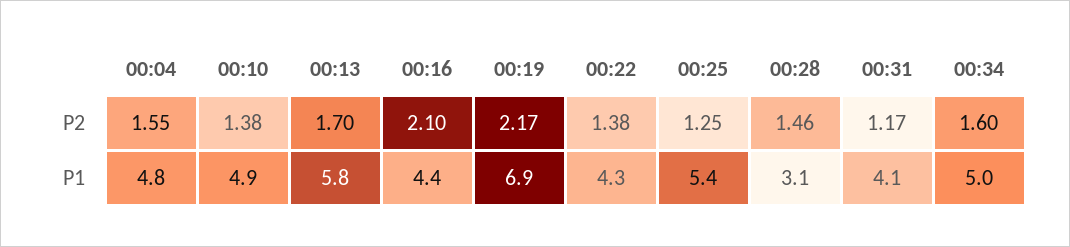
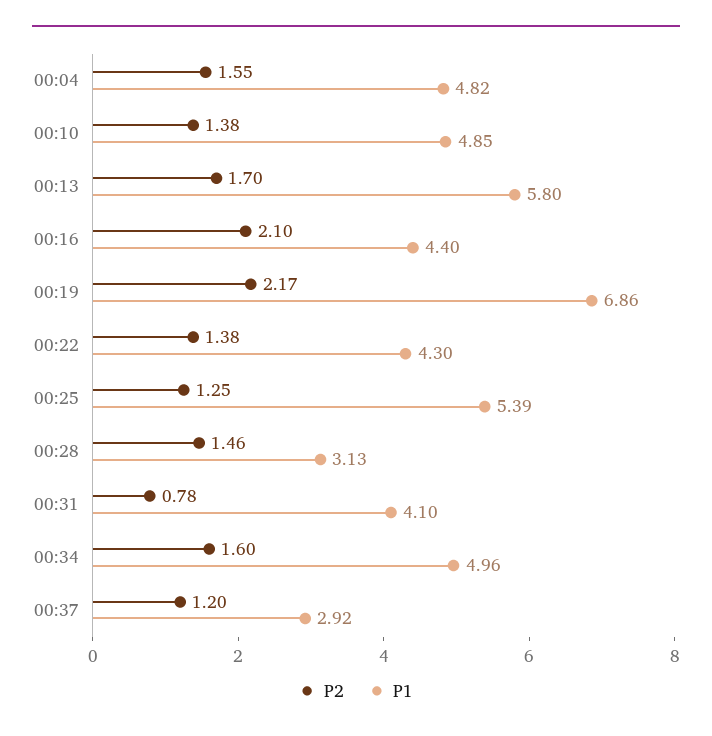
P2, 00:31: 1.17 -> 0.78
P2, 00:37: none -> 1.2
P1, 00:37: none -> 2.92

